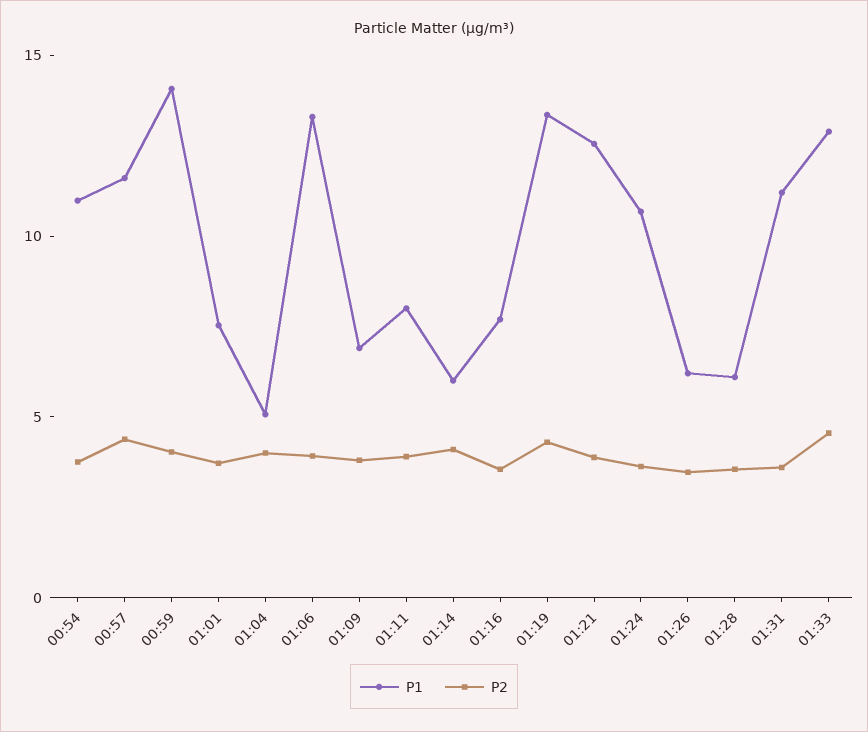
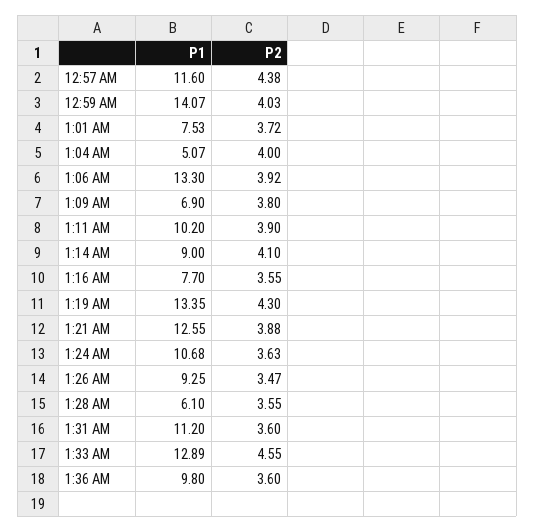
P1, 00:54: 11 -> none
P2, 00:54: 4 -> none
P1, 01:11: 8 -> 10.2
P1, 01:14: 6 -> 9
P1, 01:26: 6 -> 9.25
P1, 1:36 AM: none -> 9.8
P2, 1:36 AM: none -> 3.6

